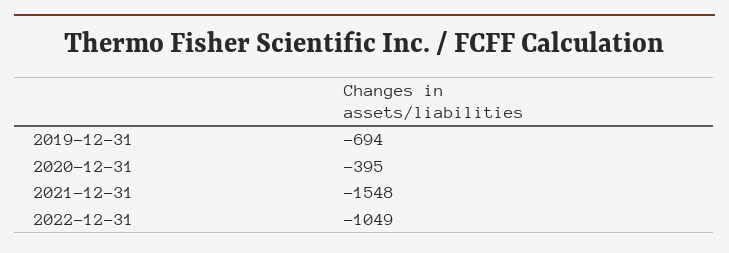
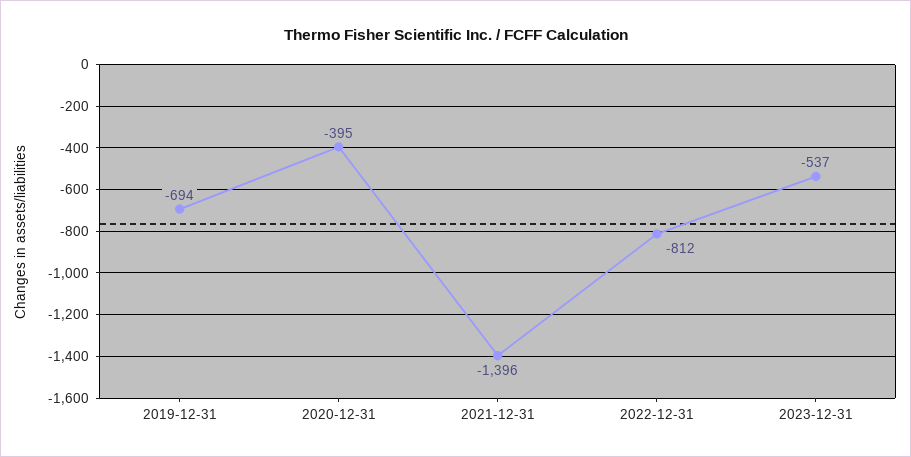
2021-12-31: -1548 -> -1396
2022-12-31: -1049 -> -812
2023-12-31: none -> -537

